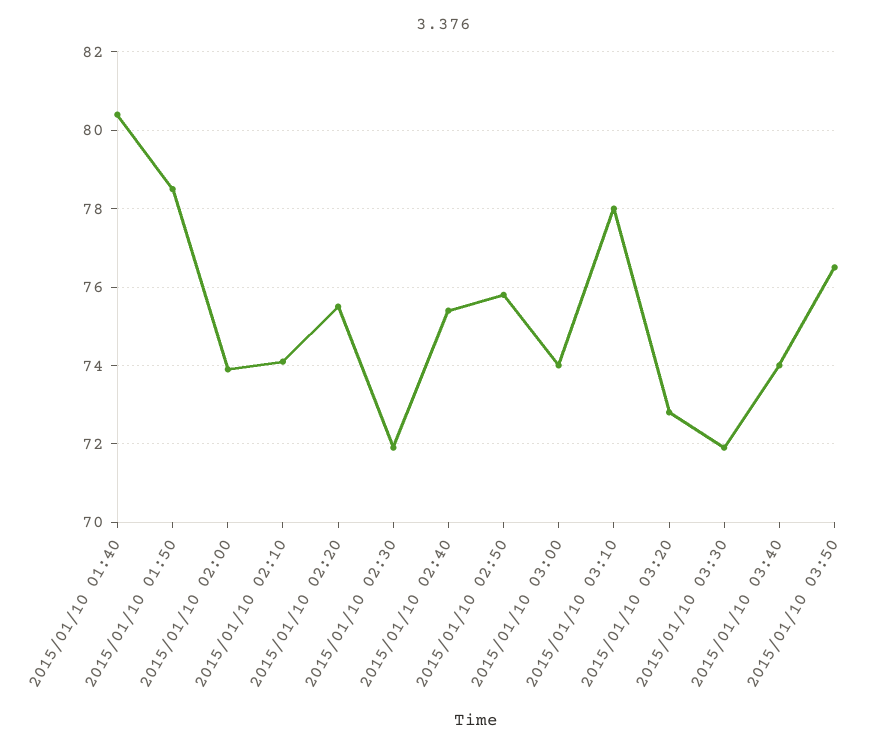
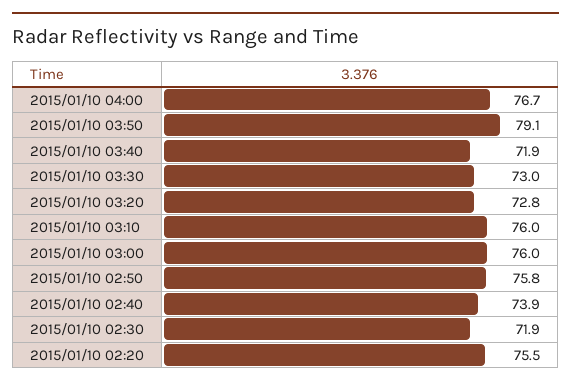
2015/01/10 01:40: 80.5 -> none
2015/01/10 01:50: 78.5 -> none
2015/01/10 02:00: 74 -> none
2015/01/10 02:10: 74 -> none
2015/01/10 02:40: 75.5 -> 73.9
2015/01/10 03:00: 74 -> 76
2015/01/10 03:10: 78 -> 76
2015/01/10 03:30: 72 -> 73
2015/01/10 03:40: 74 -> 71.9
2015/01/10 03:50: 76.5 -> 79.1
2015/01/10 04:00: none -> 76.7

